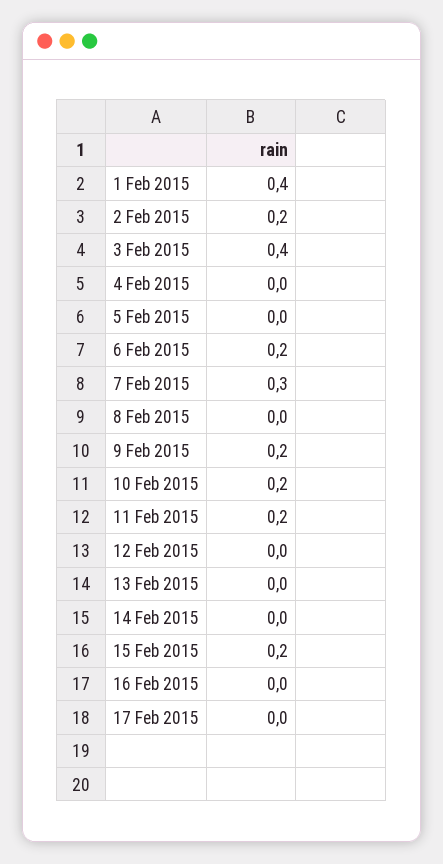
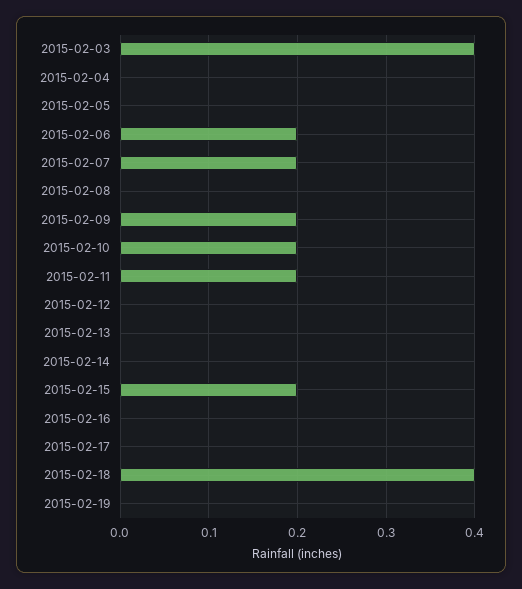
1 Feb 2015: 0.4 -> none
2 Feb 2015: 0.2 -> none
7 Feb 2015: 0.3 -> 0.2
2015-02-18: none -> 0.4
2015-02-19: none -> 0

